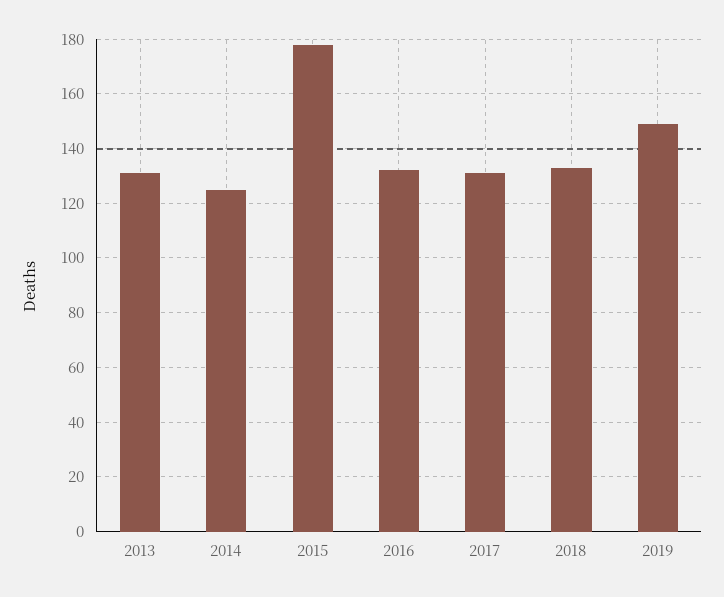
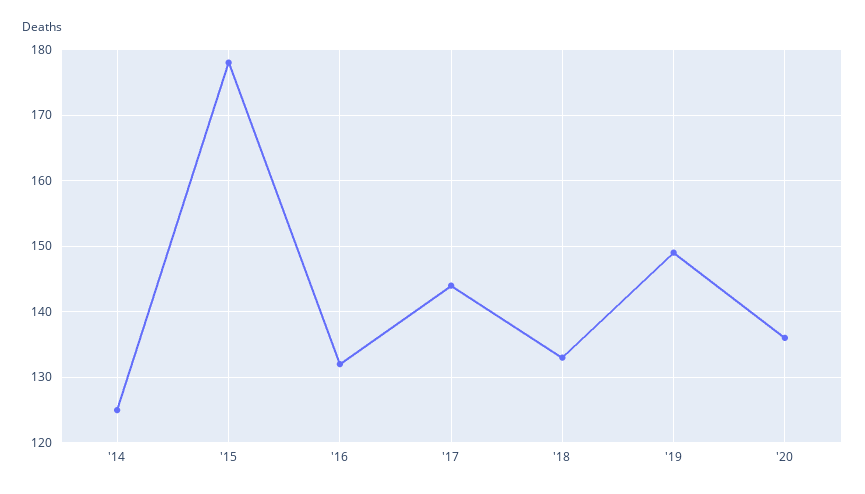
2013: 130 -> none
2017: 130 -> 144
'20: none -> 136

